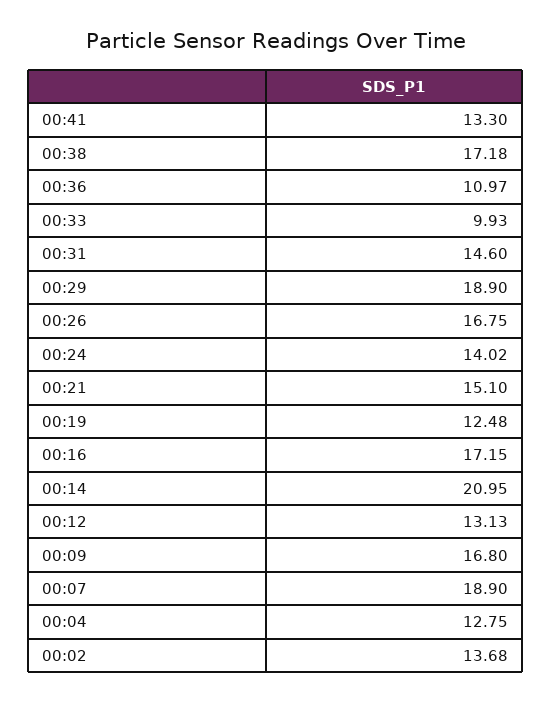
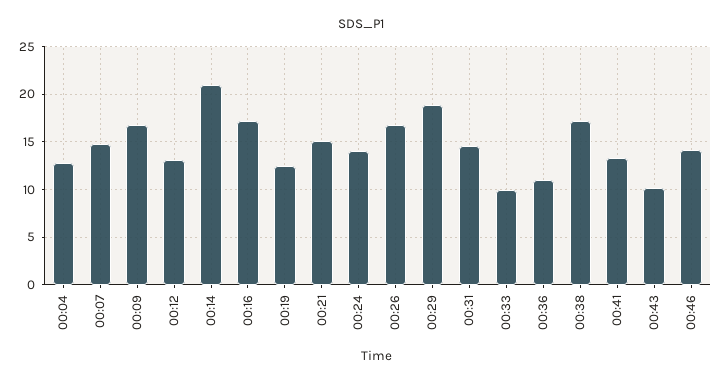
00:07: 18.9 -> 15
00:02: 13.68 -> none
00:43: none -> 10
00:46: none -> 14

